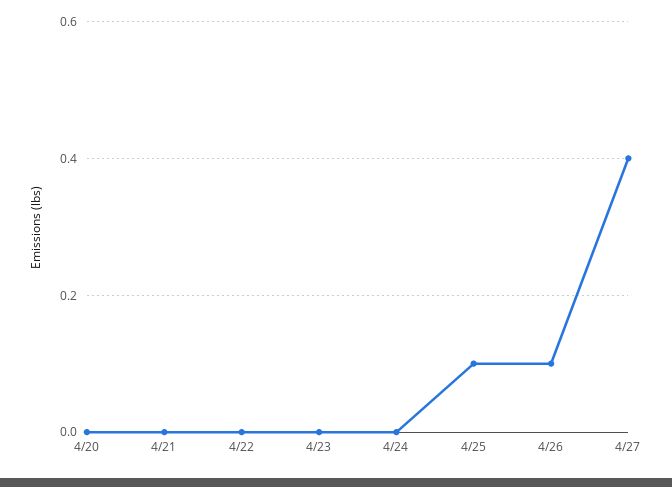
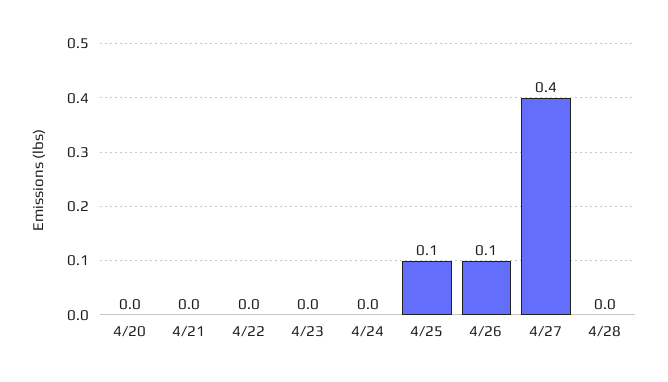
4/28: none -> 0

